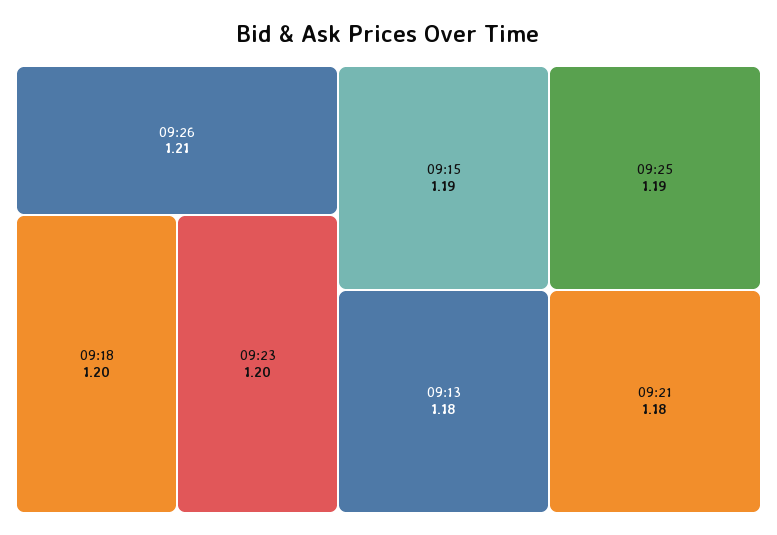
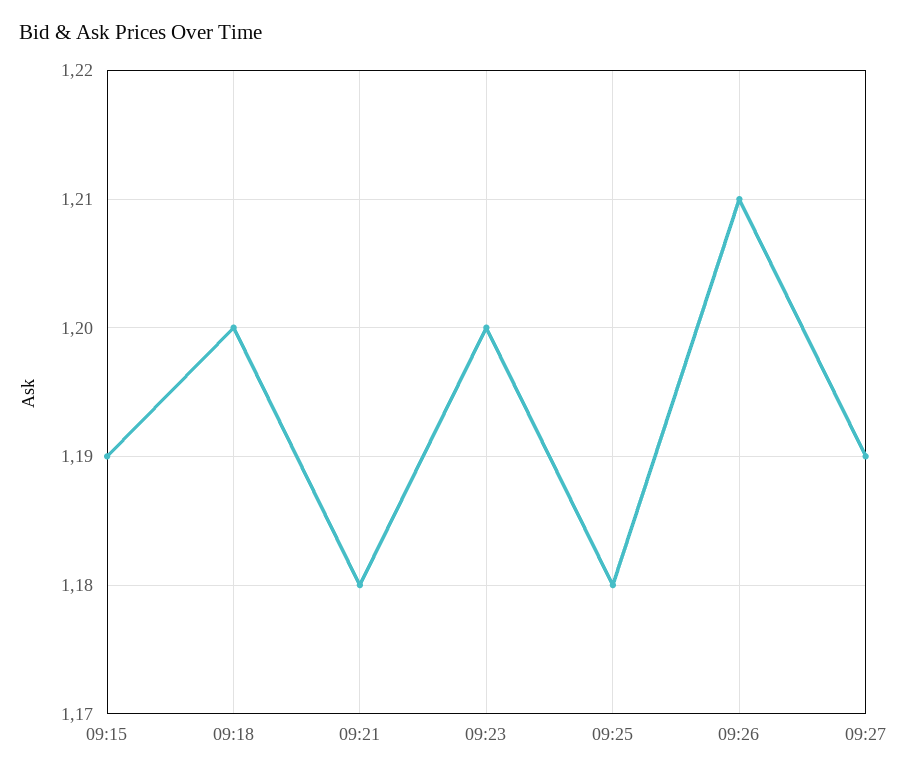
09:25: 1.19 -> 1.18
09:13: 1.18 -> none
09:27: none -> 1.19

